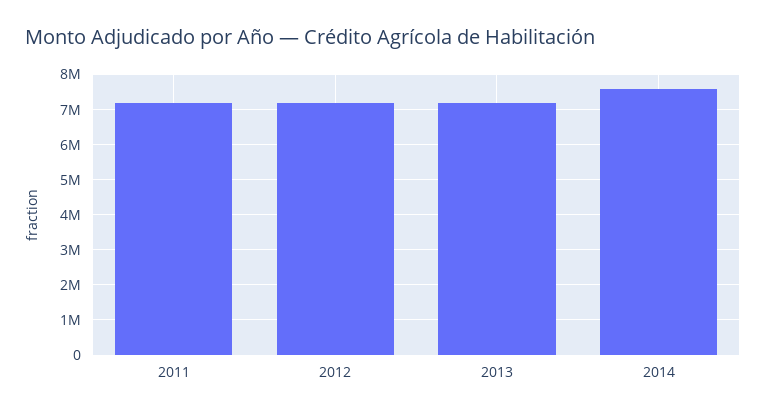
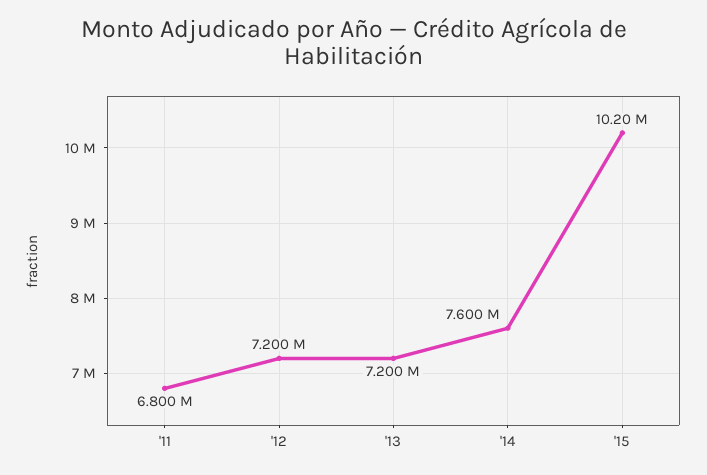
2011: 7200000 -> 6800000
'15: none -> 10200000

